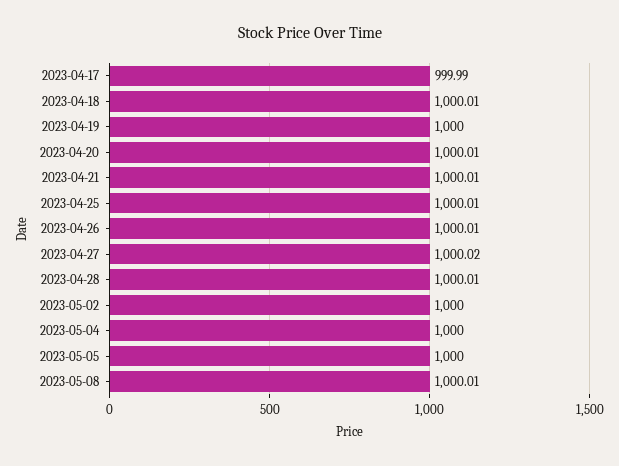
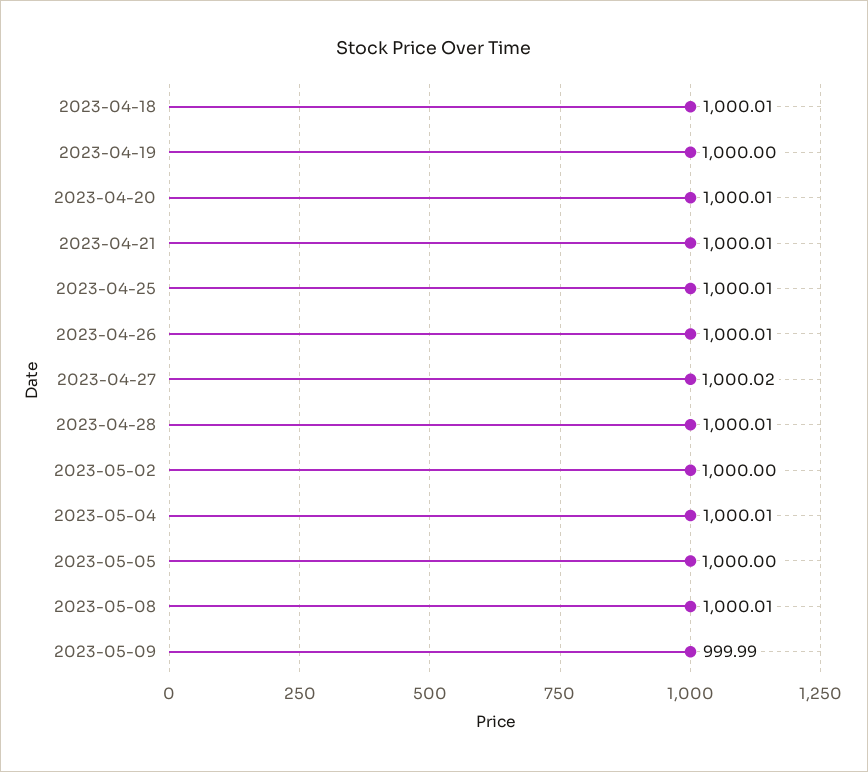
2023-04-17: 999.99 -> none
2023-05-04: 1000 -> 1000.01
2023-05-09: none -> 999.99

